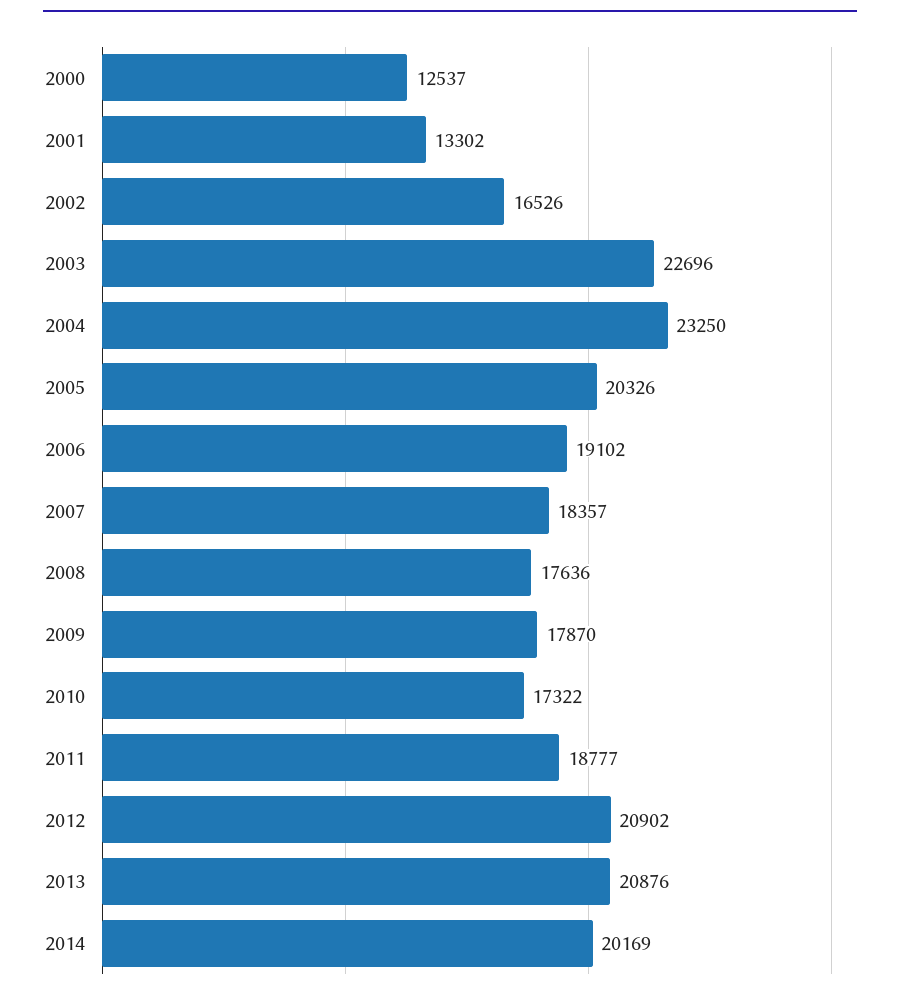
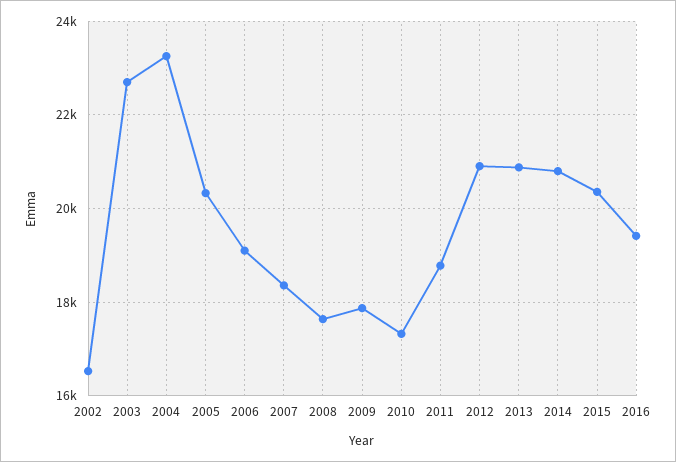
2000: 12537 -> none
2001: 13302 -> none
2014: 20169 -> 20800
2015: none -> 20400
2016: none -> 19400

